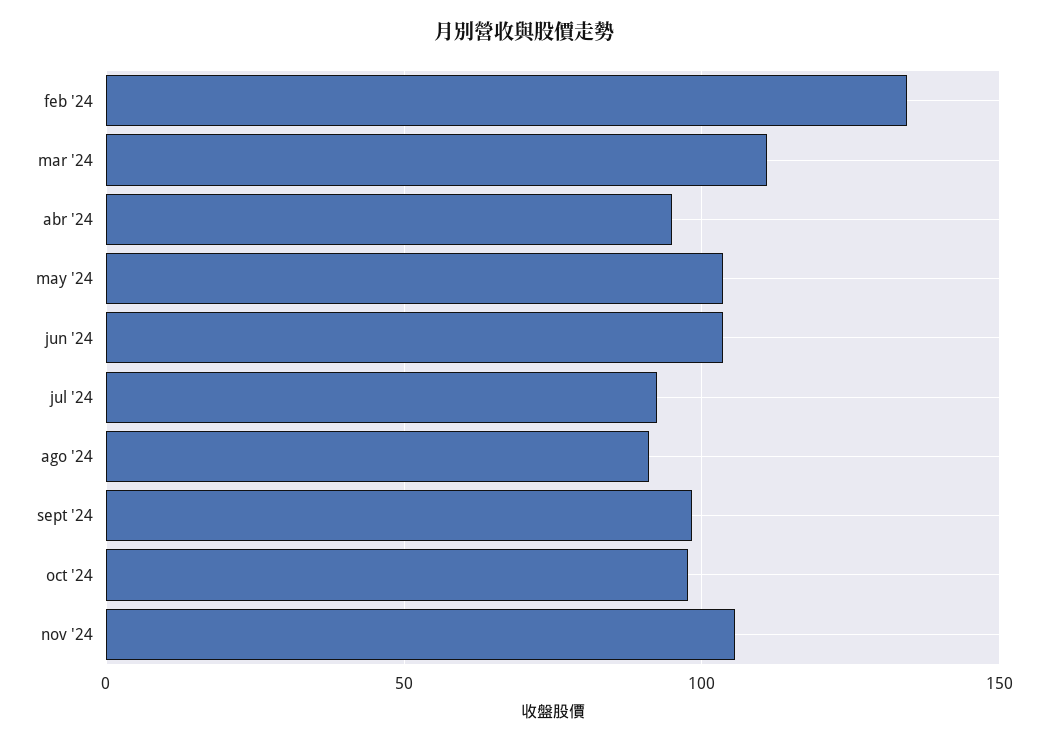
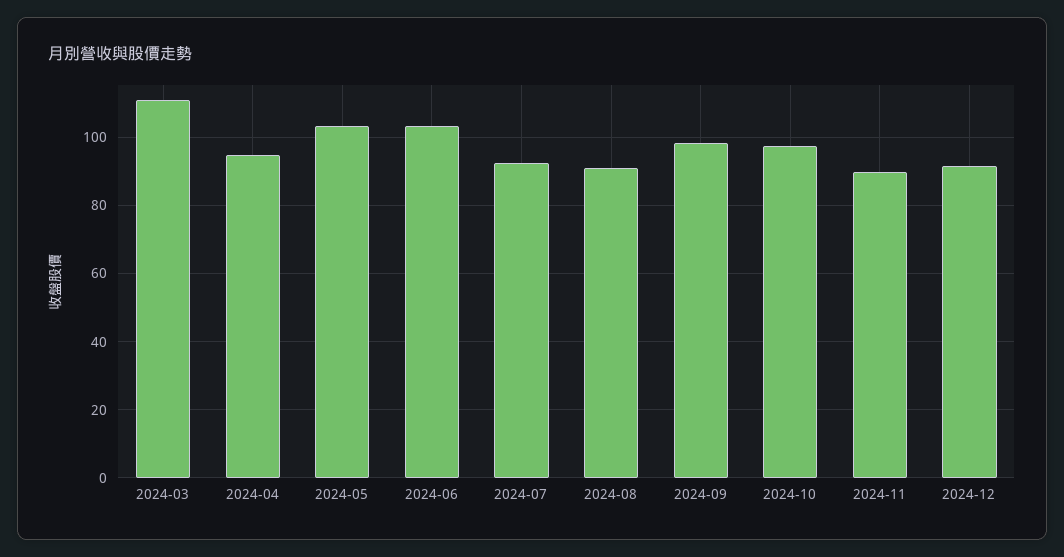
feb '24: 135 -> none
nov '24: 105 -> 90
2024-12: none -> 92

